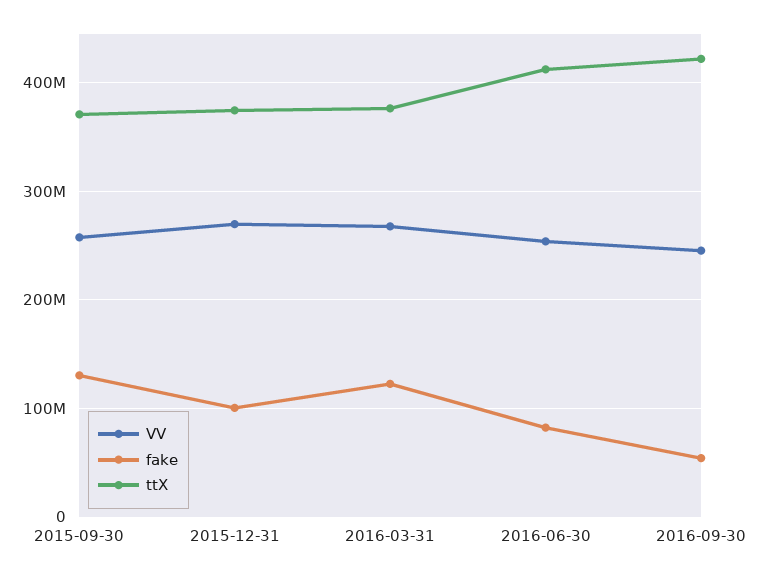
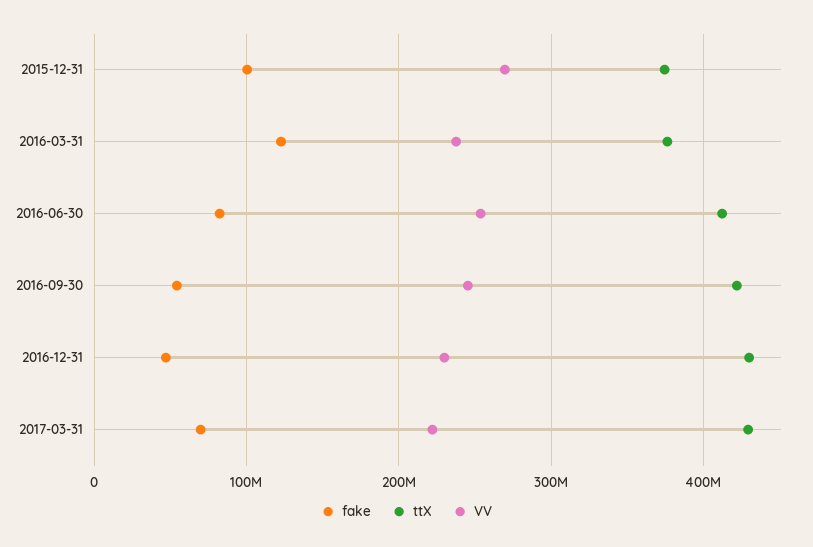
VV, 2015-09-30: 260000000 -> none
fake, 2015-09-30: 130000000 -> none
ttX, 2015-09-30: 370000000 -> none
VV, 2016-03-31: 270000000 -> 240000000
fake, 2016-12-31: none -> 50000000
ttX, 2016-12-31: none -> 430000000
VV, 2016-12-31: none -> 230000000
fake, 2017-03-31: none -> 70000000
ttX, 2017-03-31: none -> 430000000
VV, 2017-03-31: none -> 220000000

